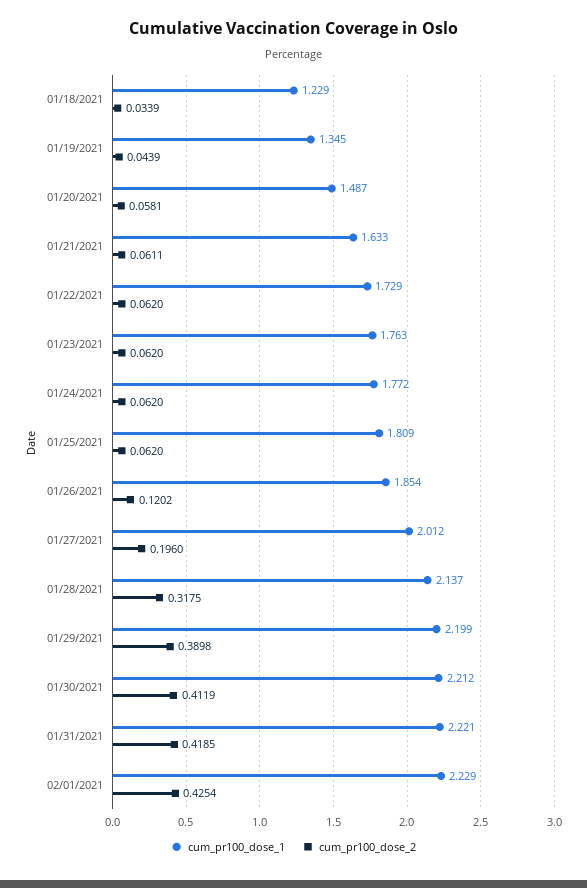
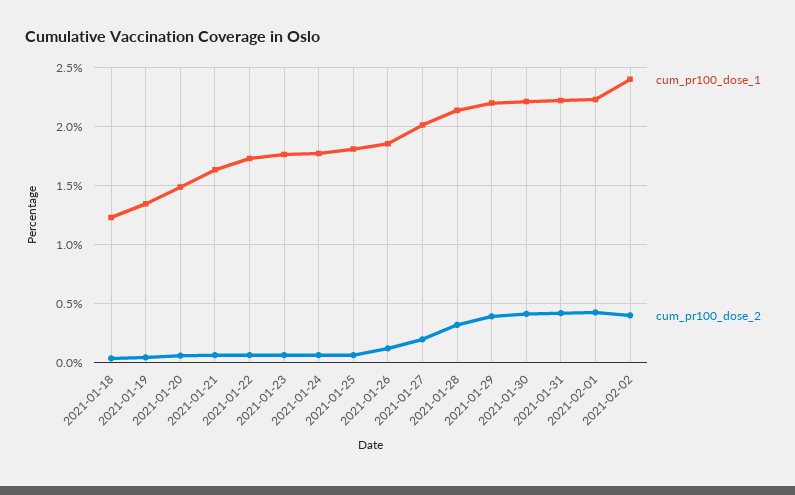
cum_pr100_dose_1, 2021-02-02: none -> 2.4
cum_pr100_dose_2, 2021-02-02: none -> 0.4

